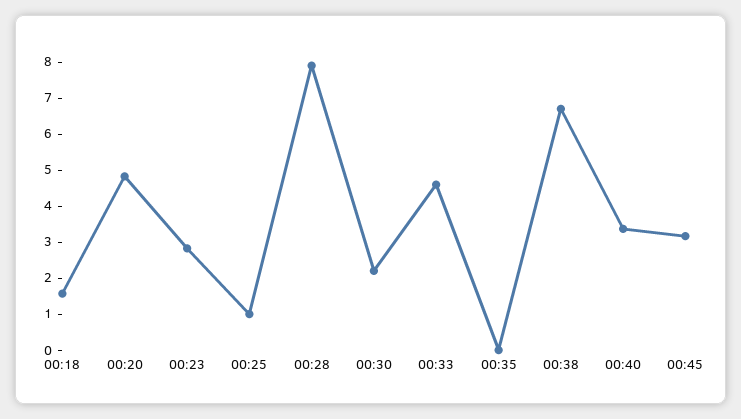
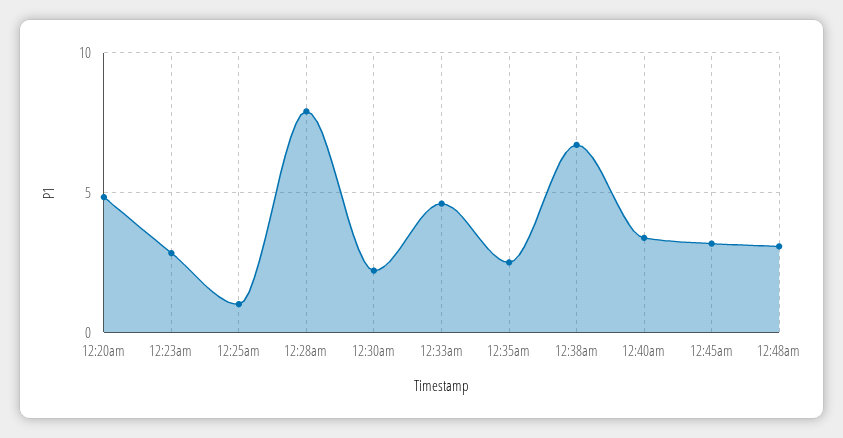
00:18: 1.5 -> none
00:35: 0 -> 2.5
12:48am: none -> 3

